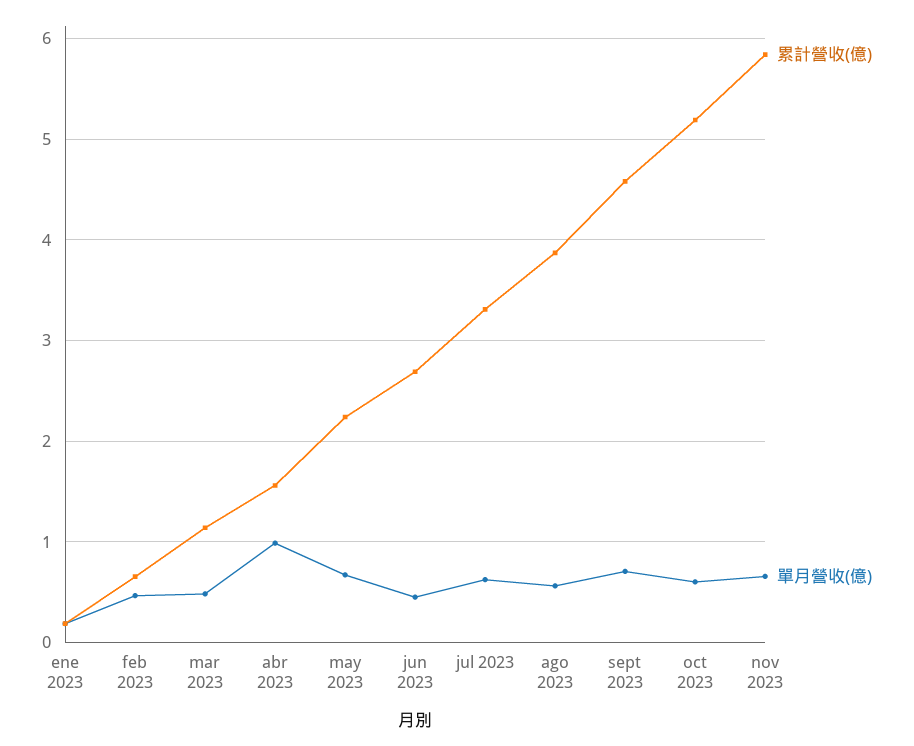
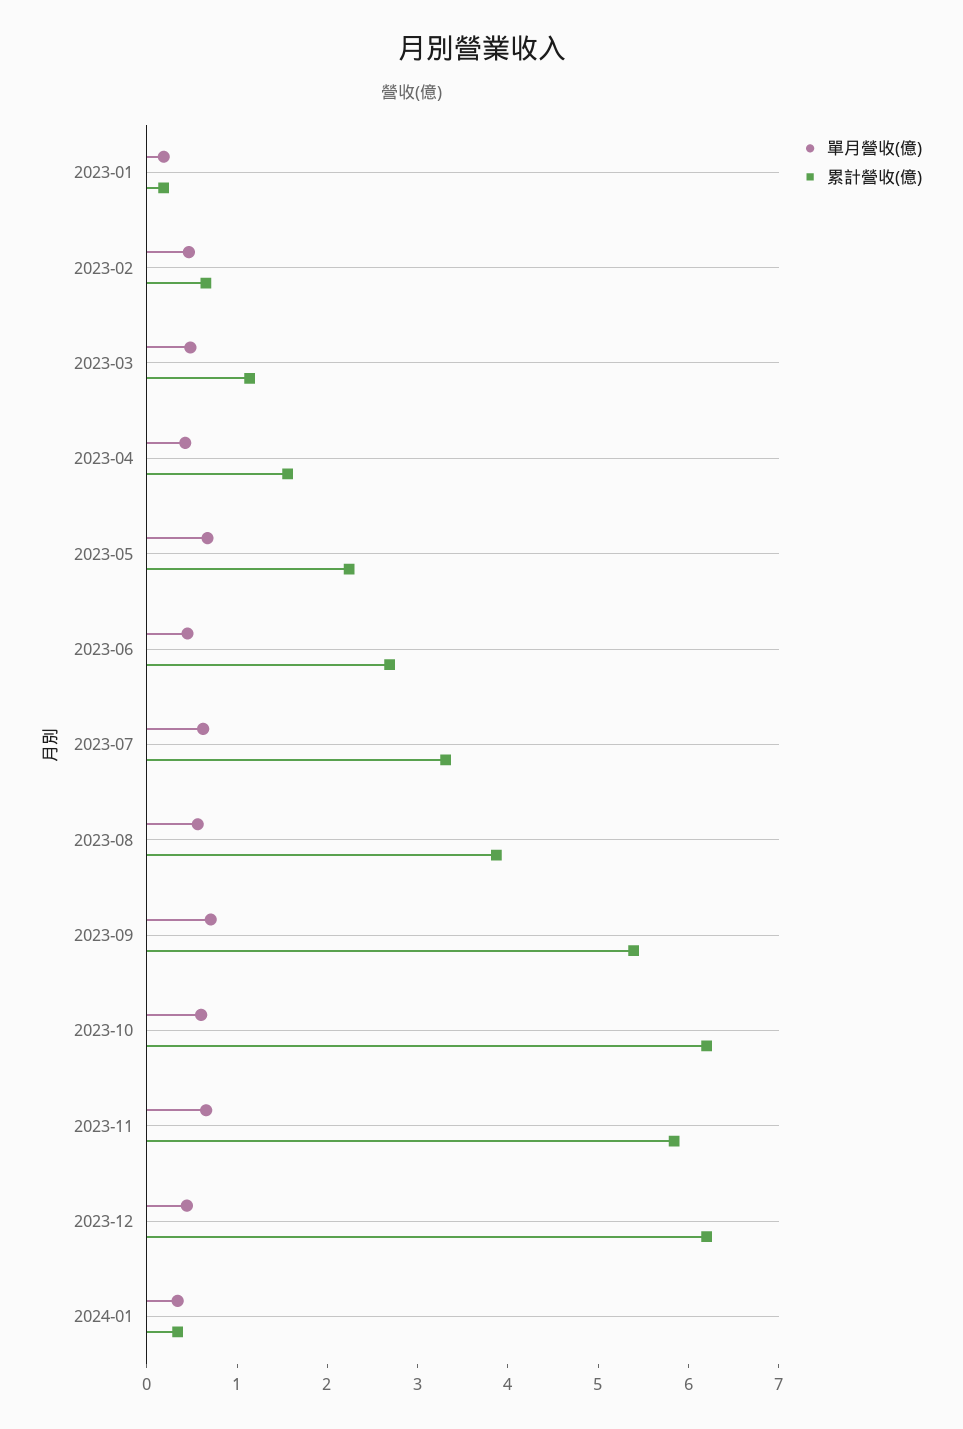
單月營收(億), abr 2023: 1 -> 0.4
累計營收(億), sept 2023: 4.6 -> 5.4
累計營收(億), oct 2023: 5.2 -> 6.2
單月營收(億), 2023-12: none -> 0.4
累計營收(億), 2023-12: none -> 6.2
單月營收(億), 2024-01: none -> 0.4
累計營收(億), 2024-01: none -> 0.4

